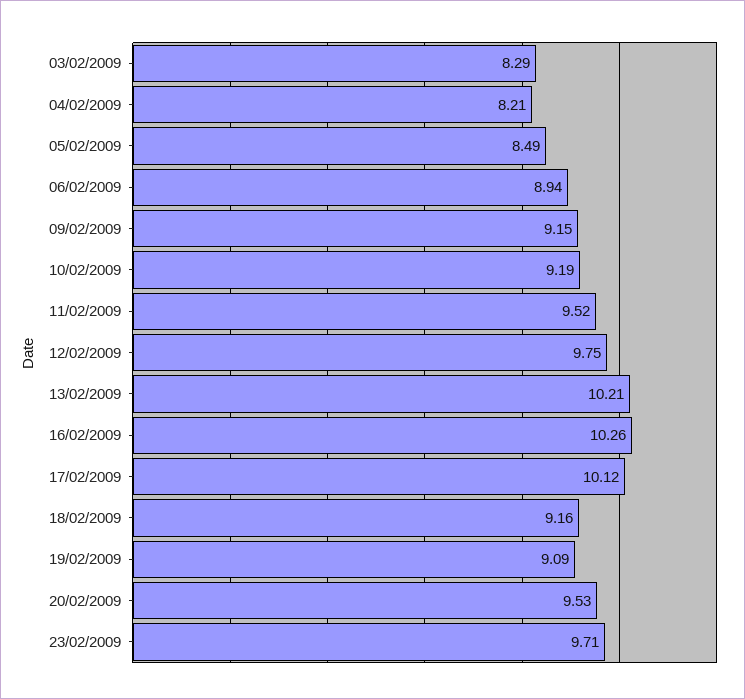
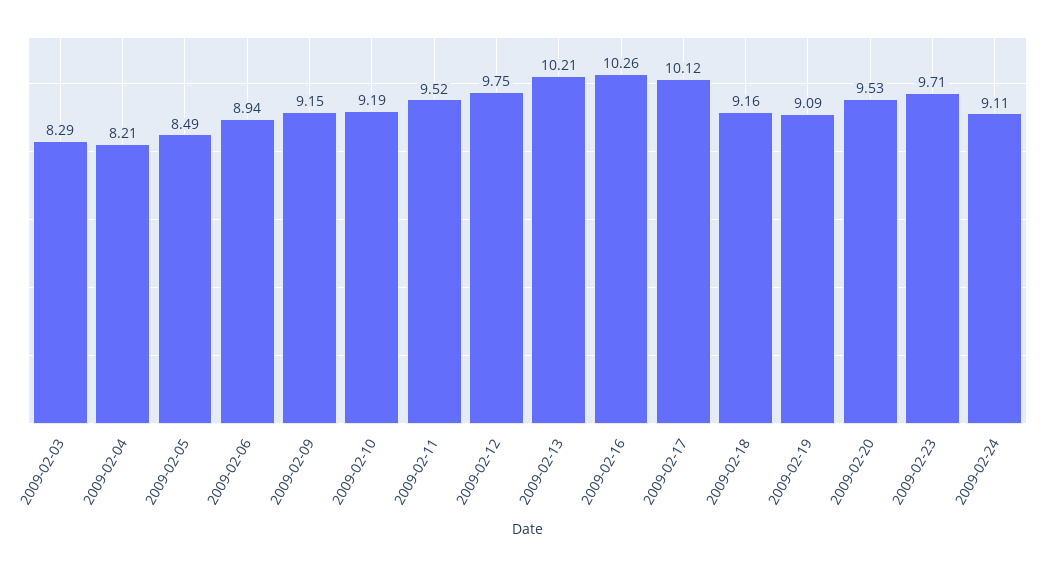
2009-02-24: none -> 9.11

